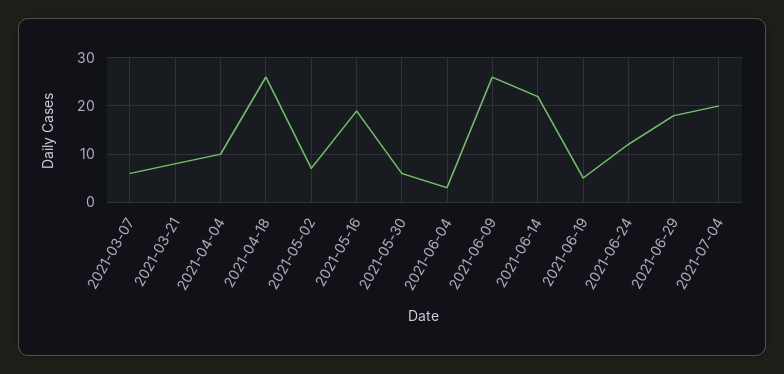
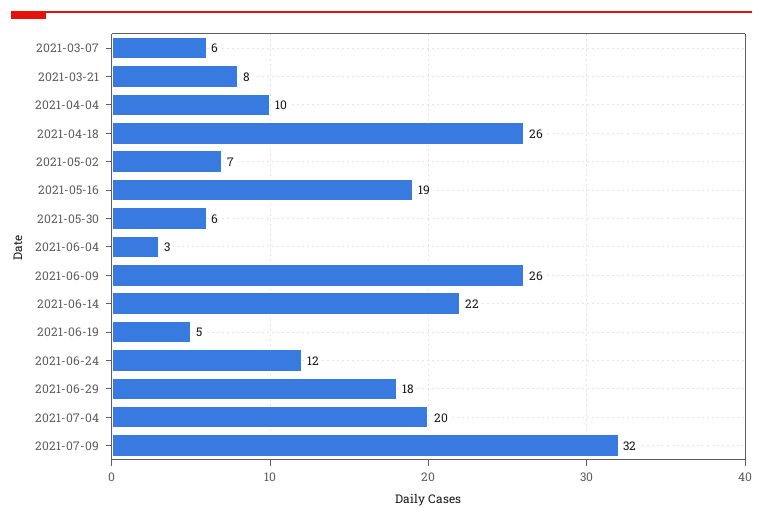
2021-07-09: none -> 32

